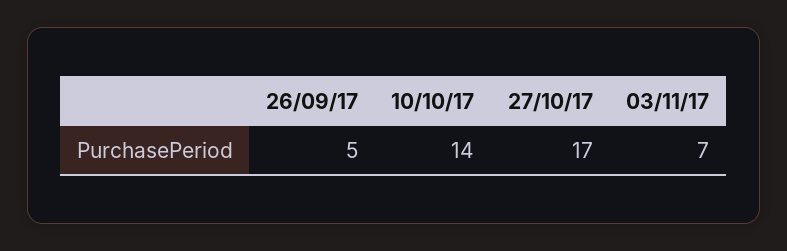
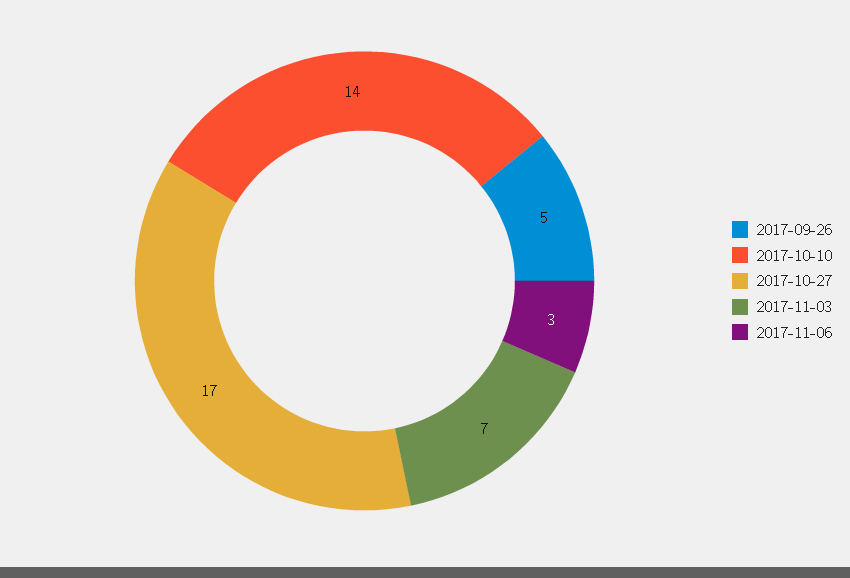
2017-11-06: none -> 3

